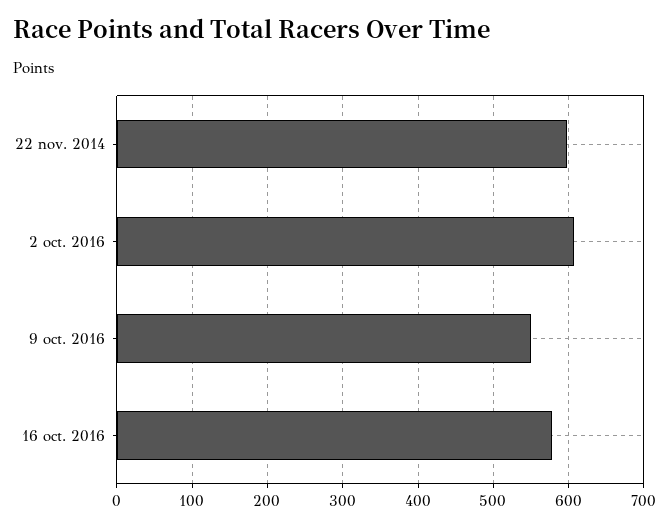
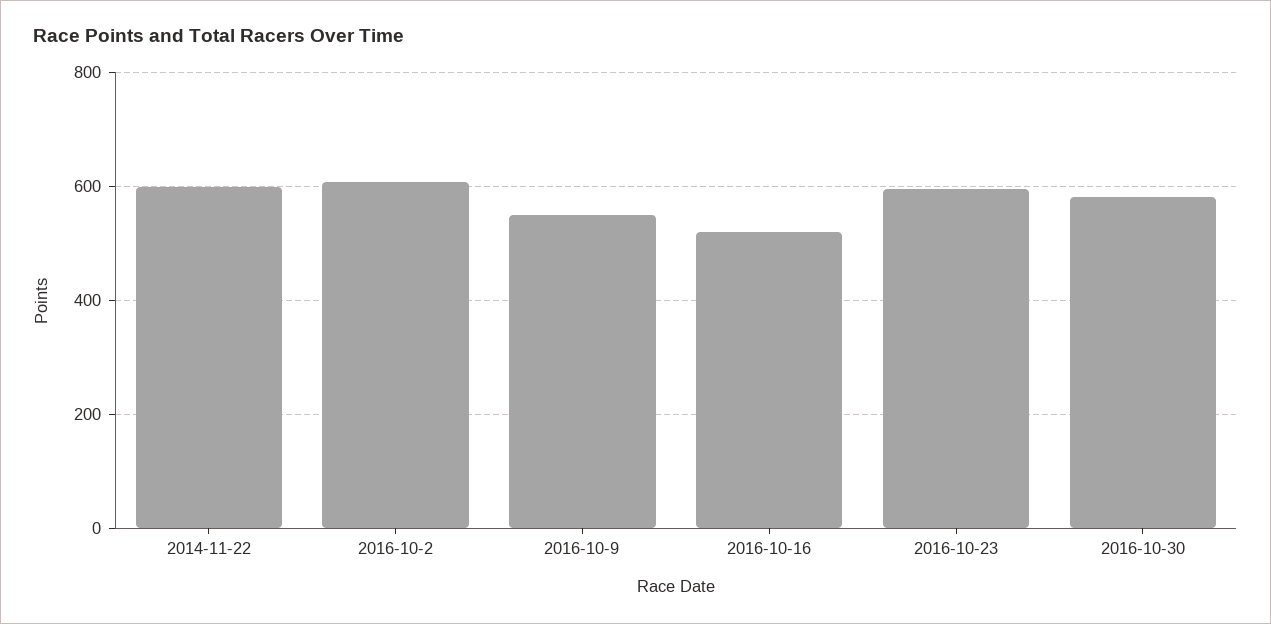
16 oct. 2016: 580 -> 520
2016-10-23: none -> 600
2016-10-30: none -> 580

